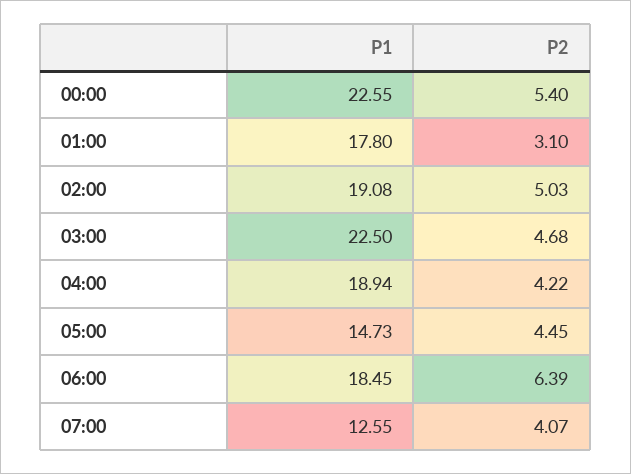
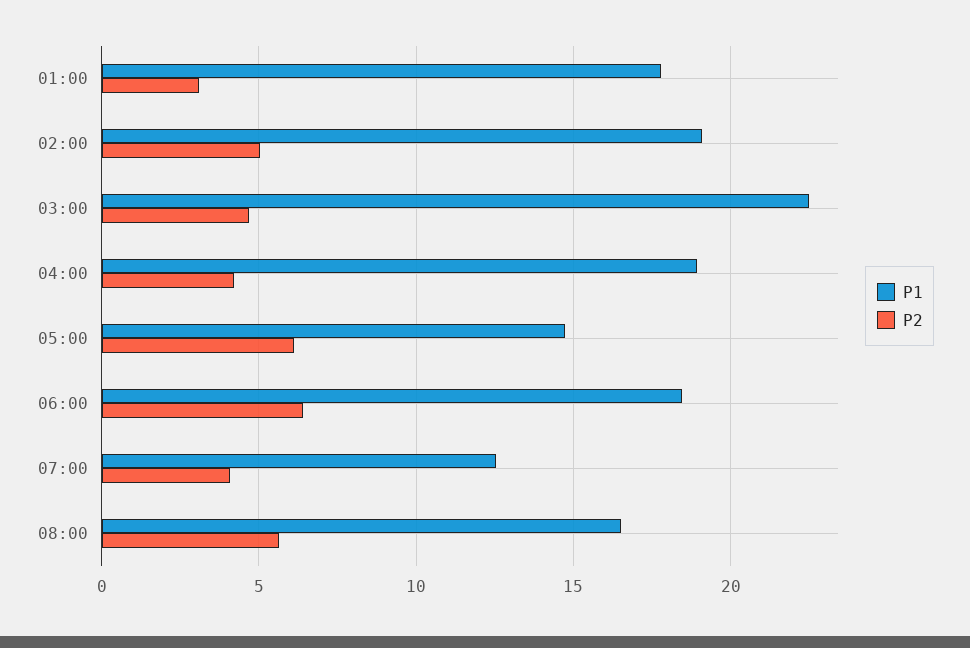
P1, 00:00: 22.55 -> none
P2, 00:00: 5.4 -> none
P2, 05:00: 4.45 -> 6
P1, 08:00: none -> 16.5
P2, 08:00: none -> 5.5

